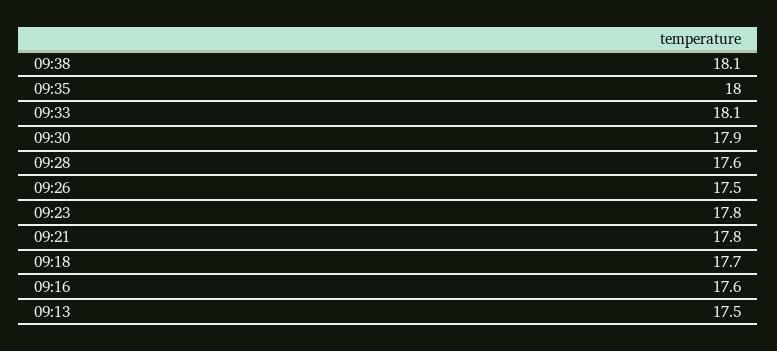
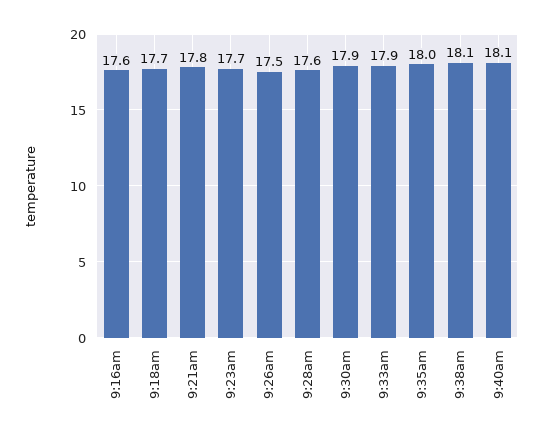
09:33: 18.1 -> 17.9
09:23: 17.8 -> 17.7
09:13: 17.5 -> none
9:40am: none -> 18.1

